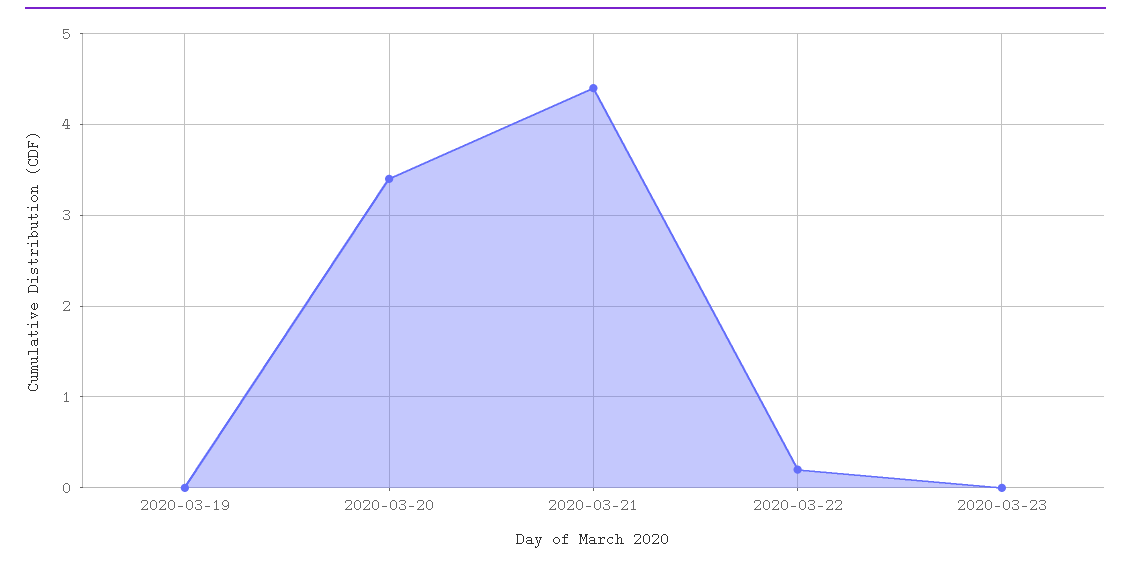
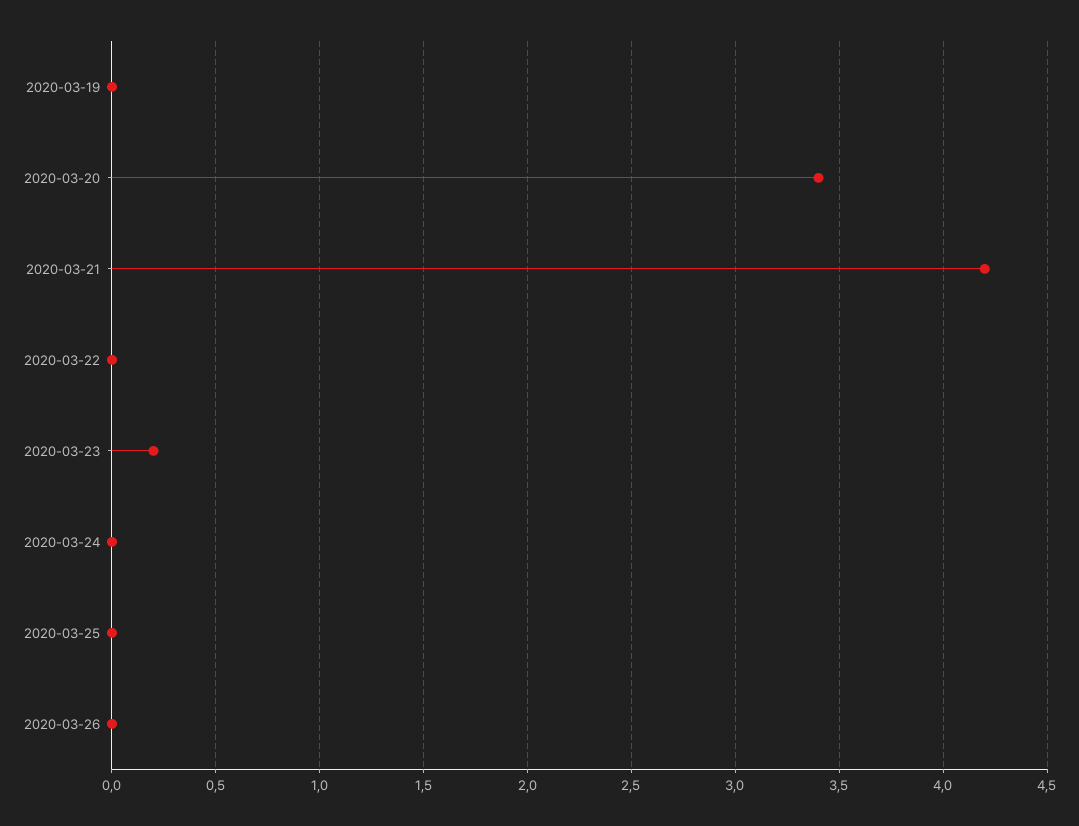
2020-03-21: 4.4 -> 4.2
2020-03-22: 0.2 -> 0
2020-03-23: 0 -> 0.2
2020-03-24: none -> 0
2020-03-25: none -> 0
2020-03-26: none -> 0

